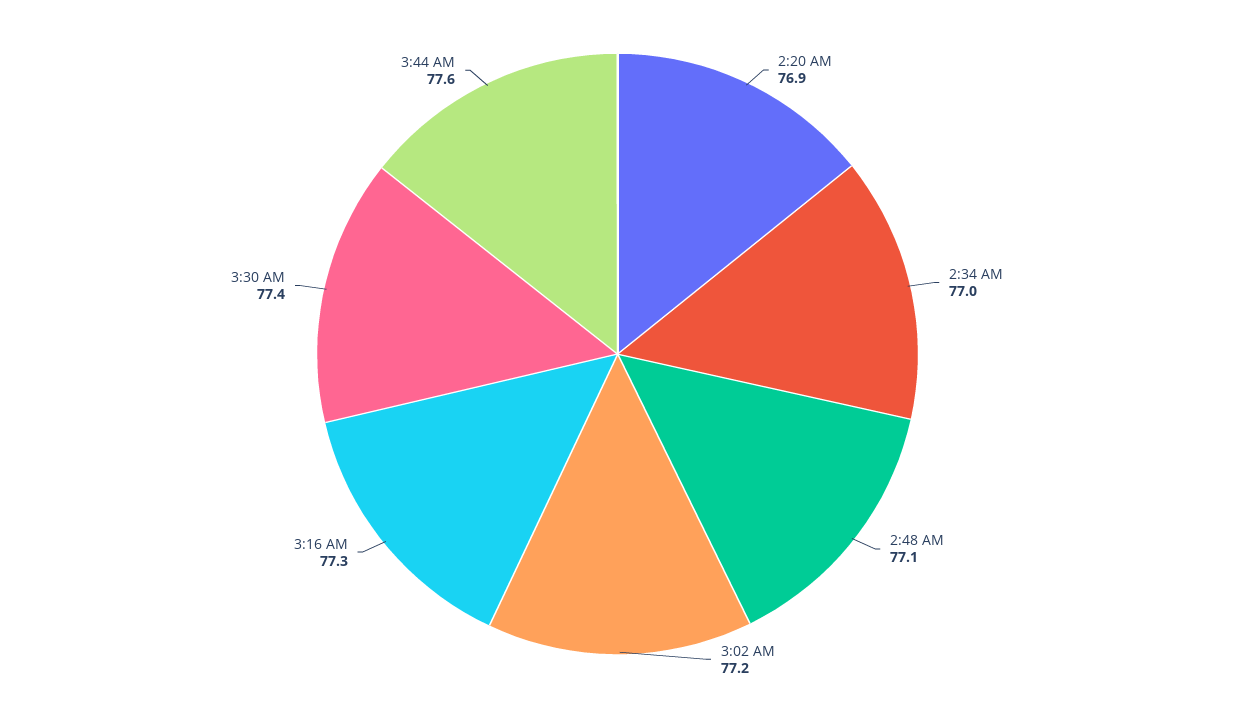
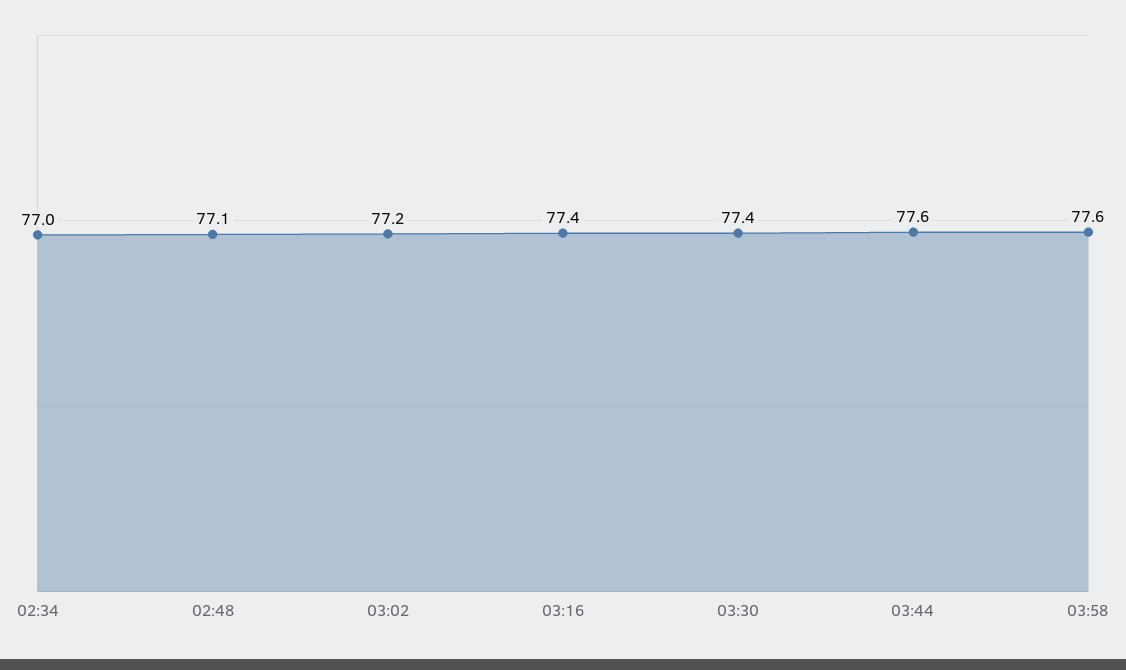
2:20 AM: 76.9 -> none
3:16 AM: 77.3 -> 77.4
03:58: none -> 77.6

